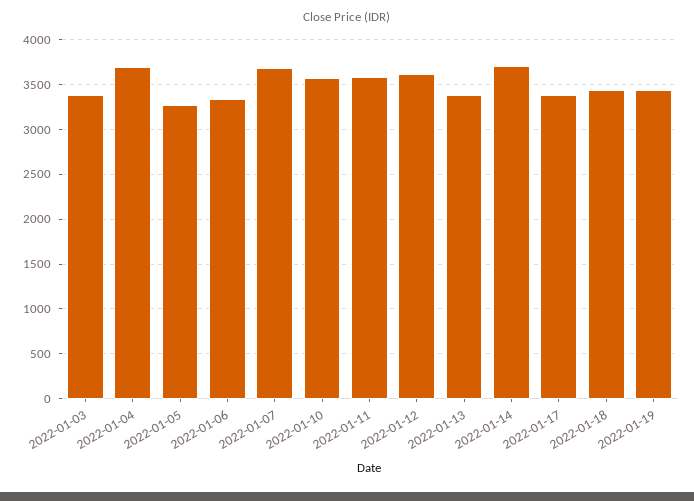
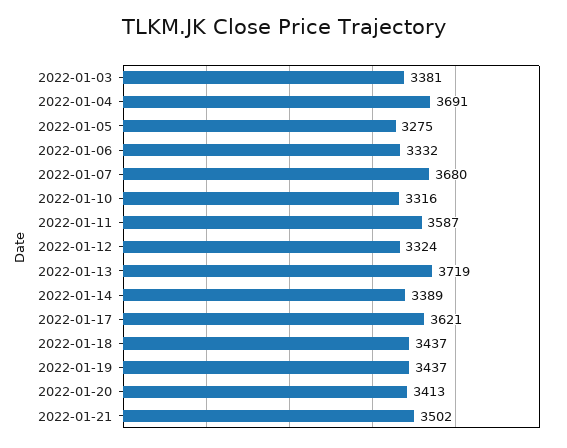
2022-01-10: 3600 -> 3316
2022-01-12: 3600 -> 3324
2022-01-13: 3400 -> 3719
2022-01-14: 3700 -> 3389
2022-01-17: 3400 -> 3621
2022-01-20: none -> 3413
2022-01-21: none -> 3502

